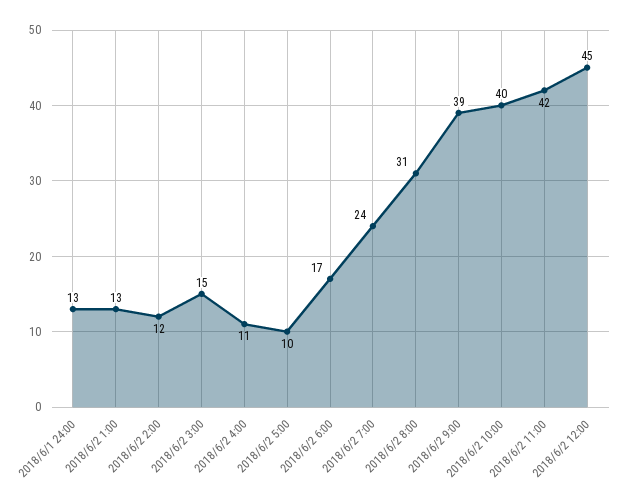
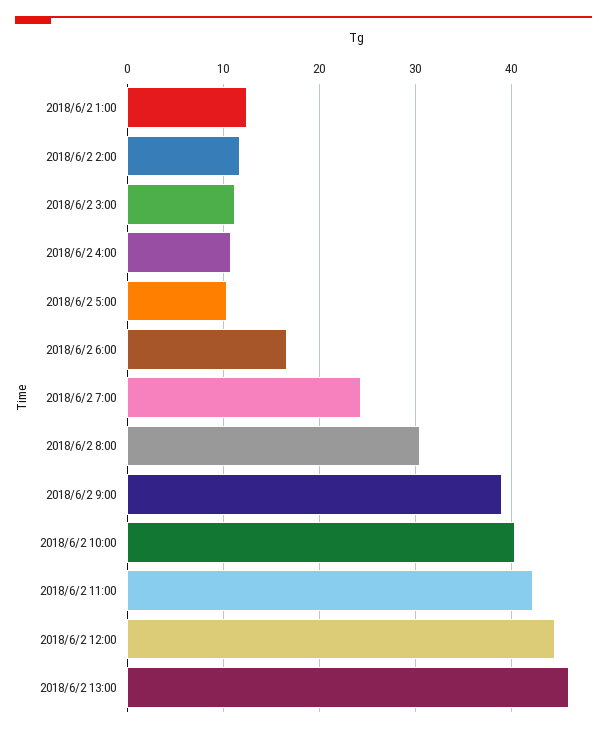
2018/6/1 24:00: 13 -> none
2018/6/2 3:00: 15 -> 11
2018/6/2 13:00: none -> 46

